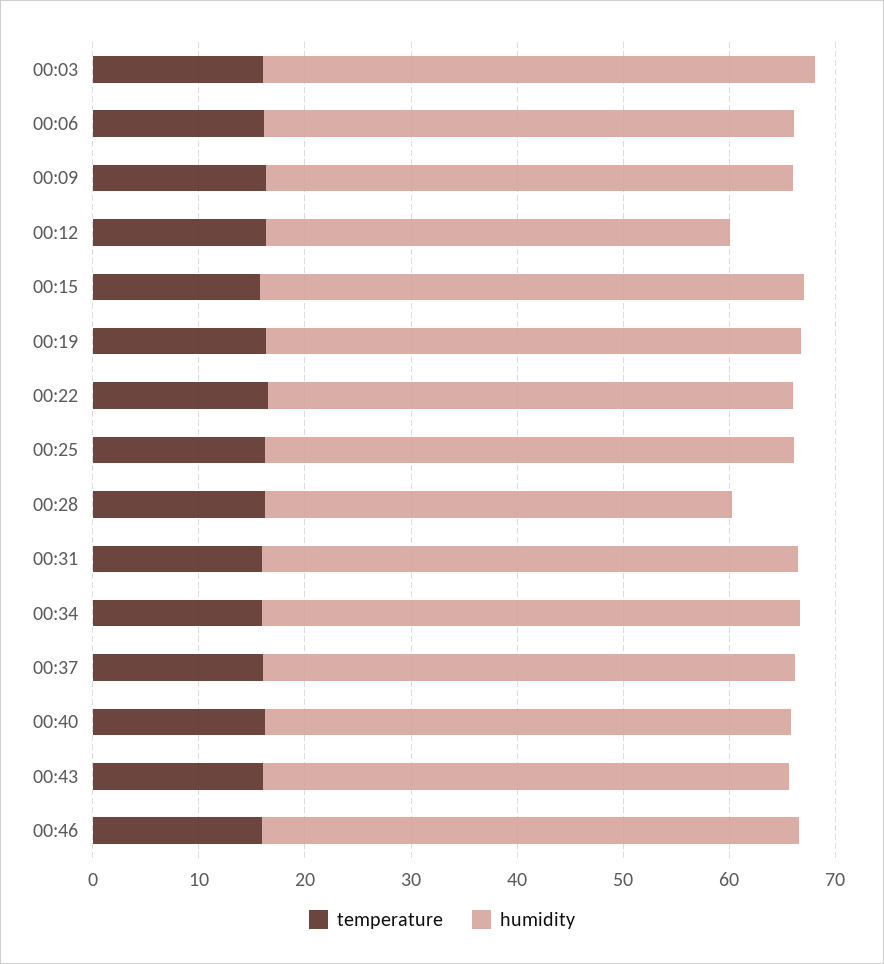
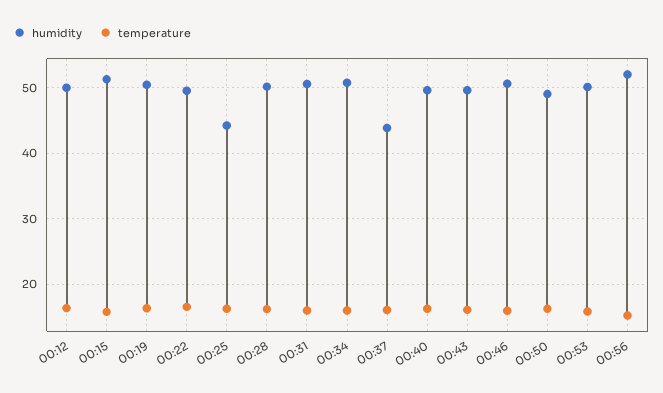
temperature, 00:03: 16 -> none
humidity, 00:03: 52 -> none
temperature, 00:06: 16 -> none
humidity, 00:06: 50 -> none
temperature, 00:09: 16 -> none
humidity, 00:09: 50 -> none
humidity, 00:12: 44 -> 50
humidity, 00:25: 50 -> 44
humidity, 00:28: 44 -> 50
humidity, 00:37: 50 -> 44
humidity, 00:50: none -> 49
temperature, 00:50: none -> 16
humidity, 00:53: none -> 50
temperature, 00:53: none -> 16
humidity, 00:56: none -> 52
temperature, 00:56: none -> 15

